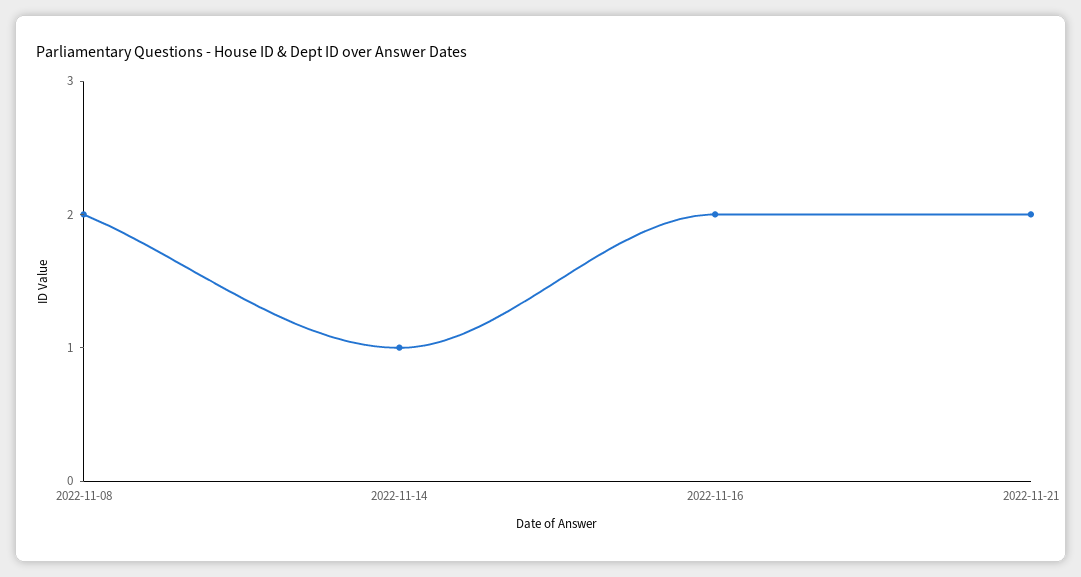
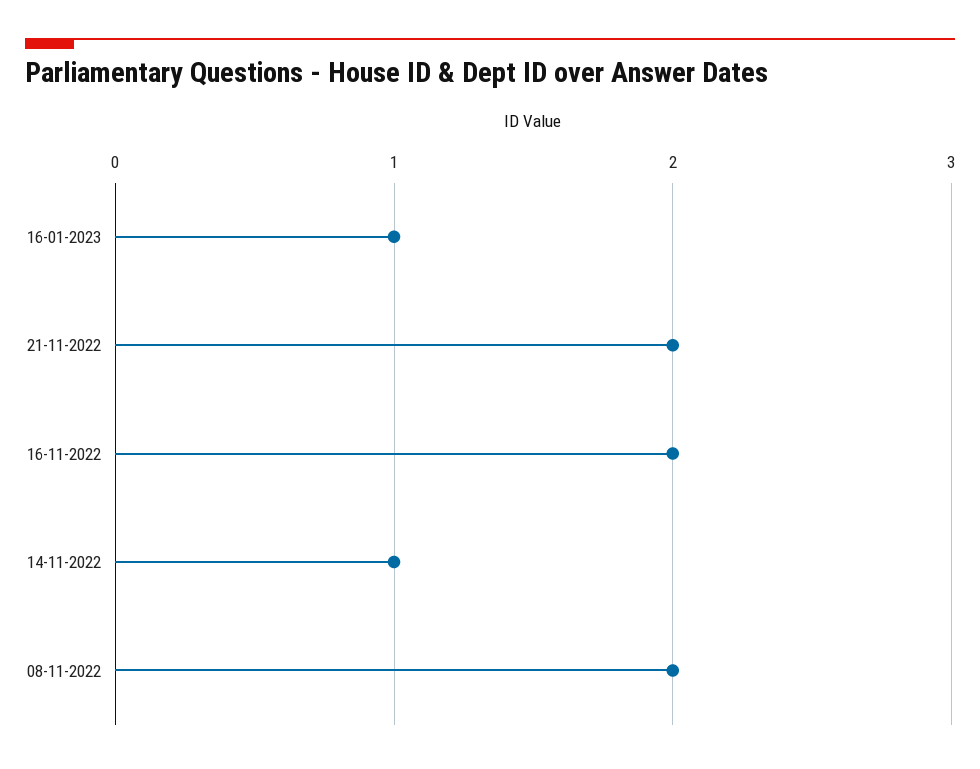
16-01-2023: none -> 1

